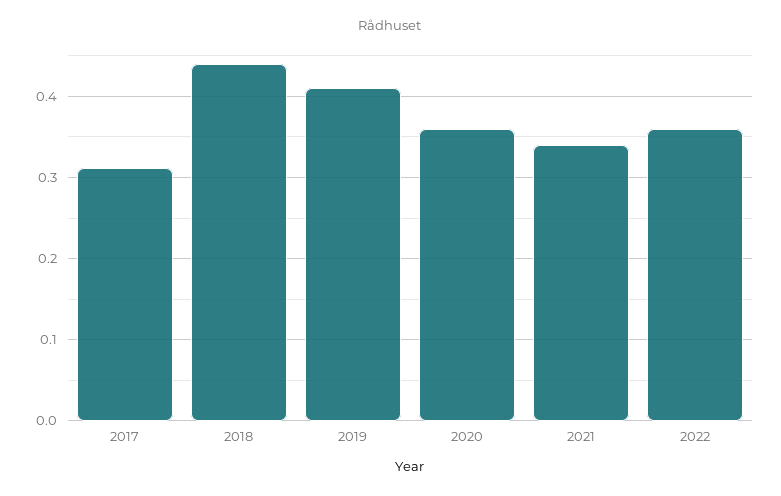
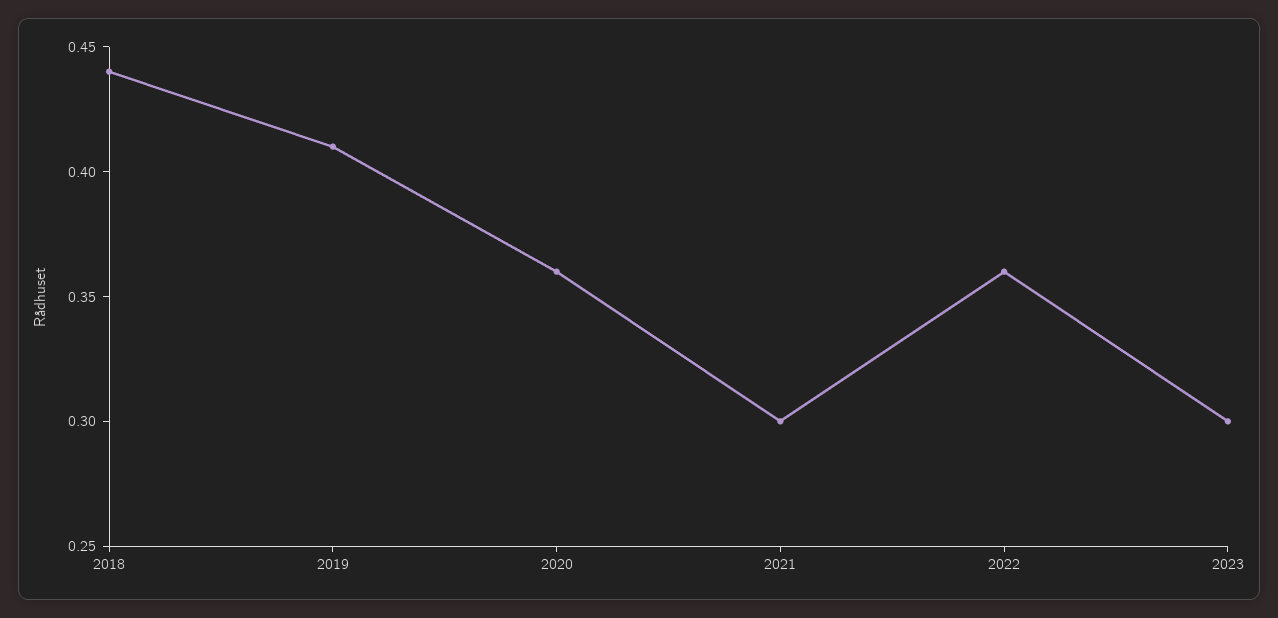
2017: 0.31 -> none
2021: 0.34 -> 0.3
2023: none -> 0.3

